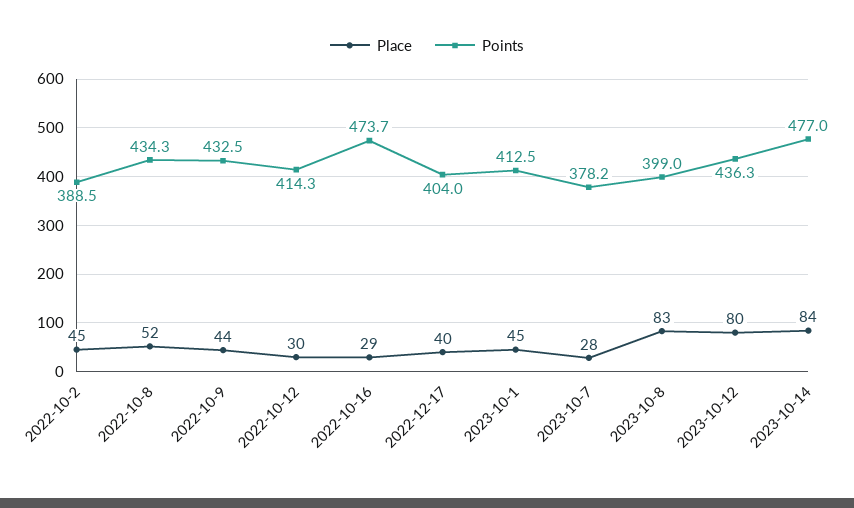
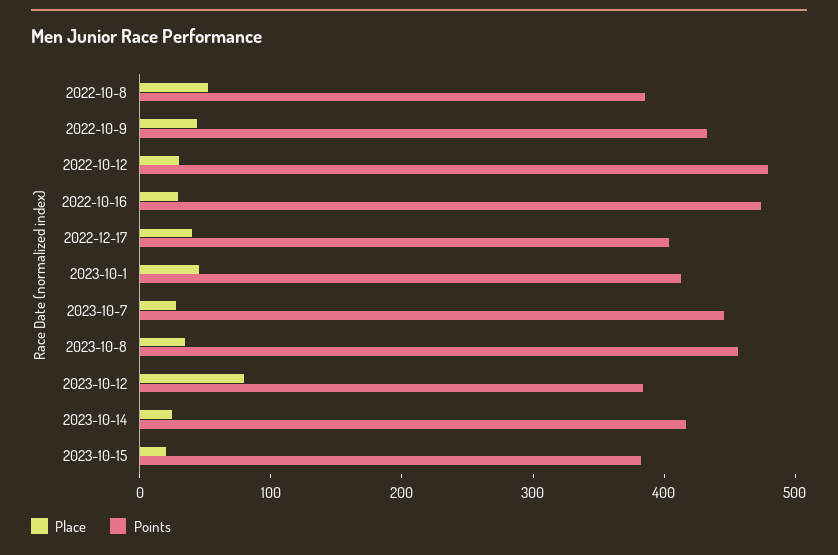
Place, 2022-10-2: 45 -> none
Points, 2022-10-2: 388.5 -> none
Points, 2022-10-8: 434.3 -> 380
Points, 2022-10-12: 414.3 -> 480
Points, 2023-10-7: 378.2 -> 440
Place, 2023-10-8: 83 -> 40
Points, 2023-10-8: 399 -> 460
Points, 2023-10-12: 436.3 -> 380
Place, 2023-10-14: 84 -> 20
Points, 2023-10-14: 477 -> 420
Place, 2023-10-15: none -> 20
Points, 2023-10-15: none -> 380

